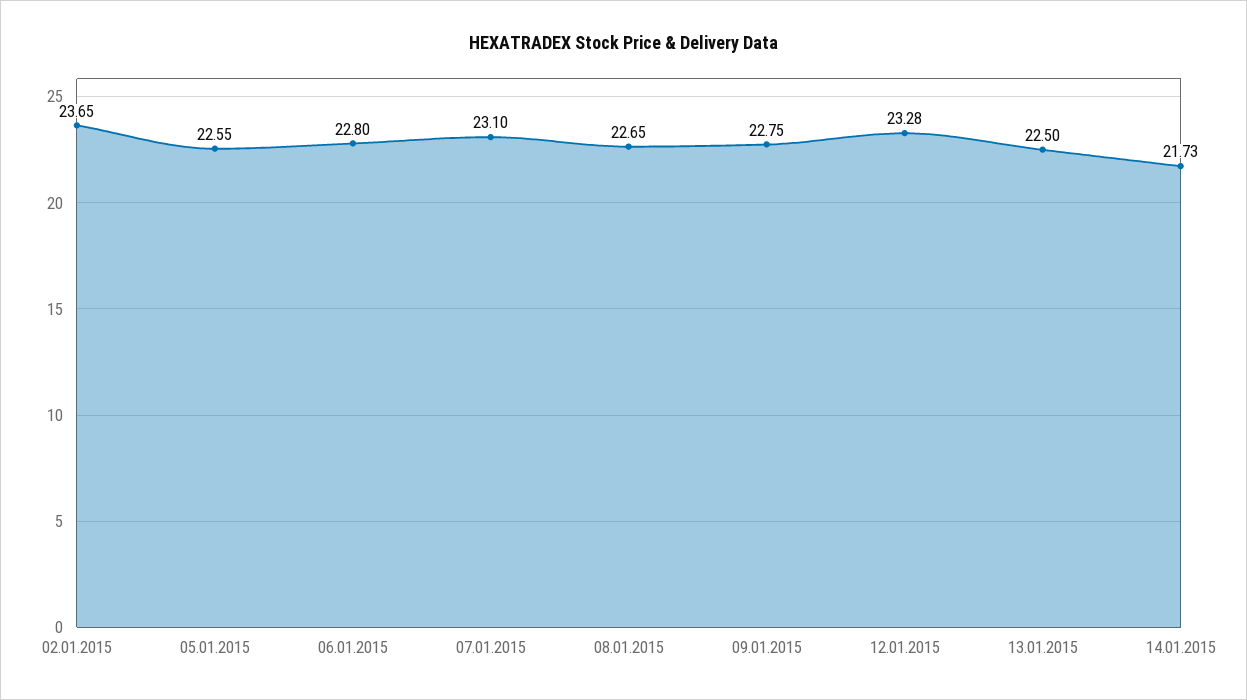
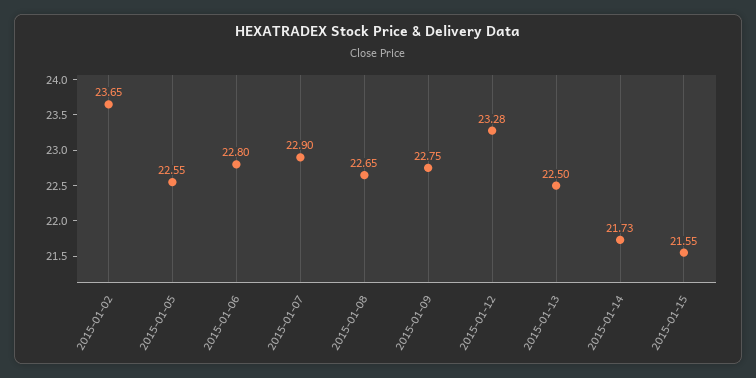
07.01.2015: 23.1 -> 22.9
2015-01-15: none -> 21.55

